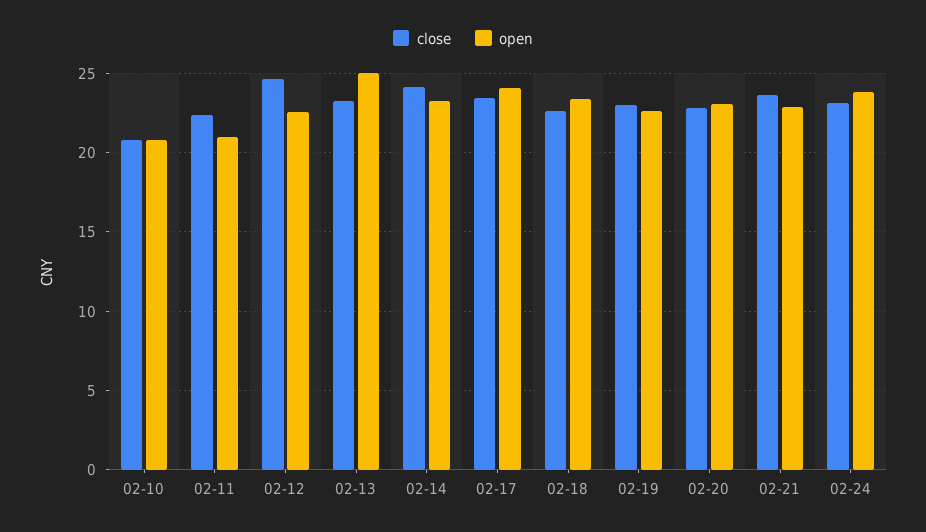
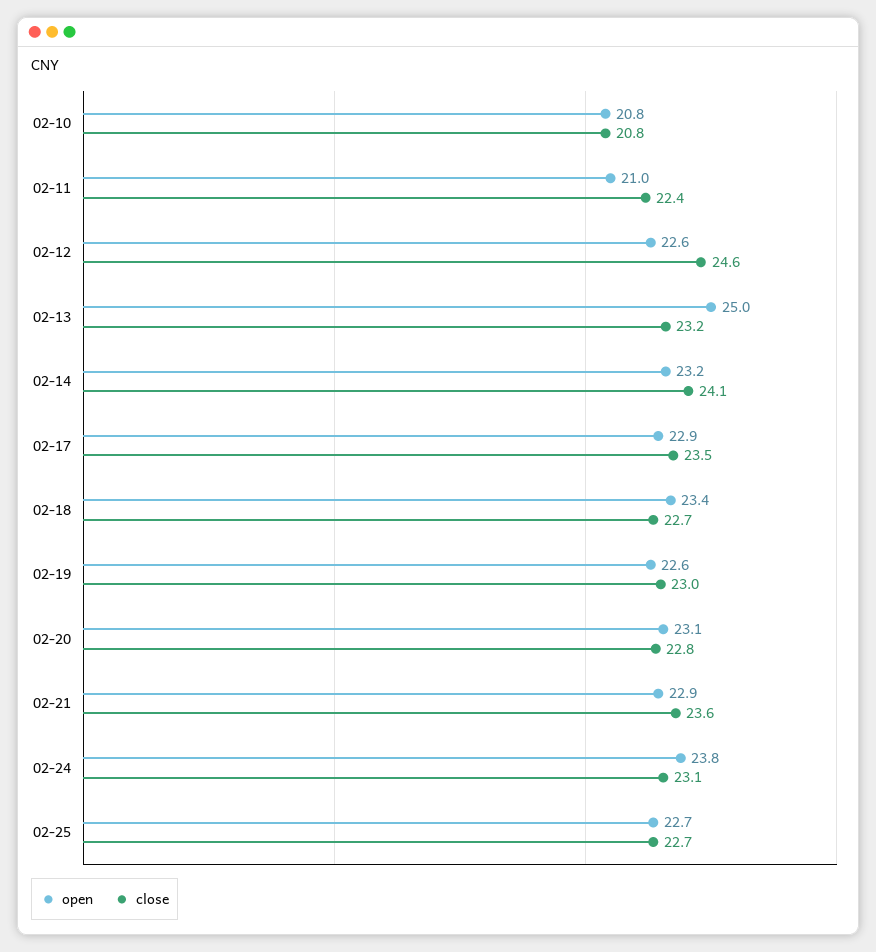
open, 02-17: 24 -> 22.9
open, 02-25: none -> 22.7
close, 02-25: none -> 22.7

